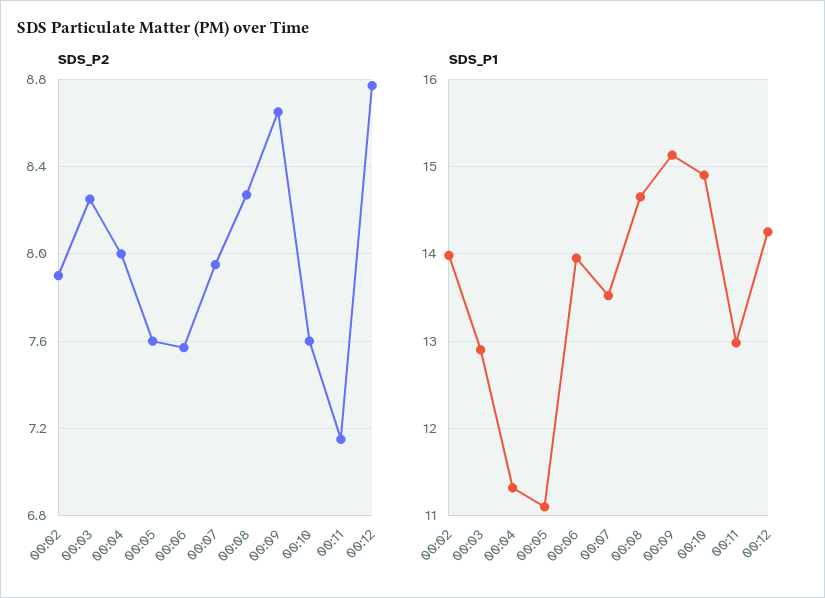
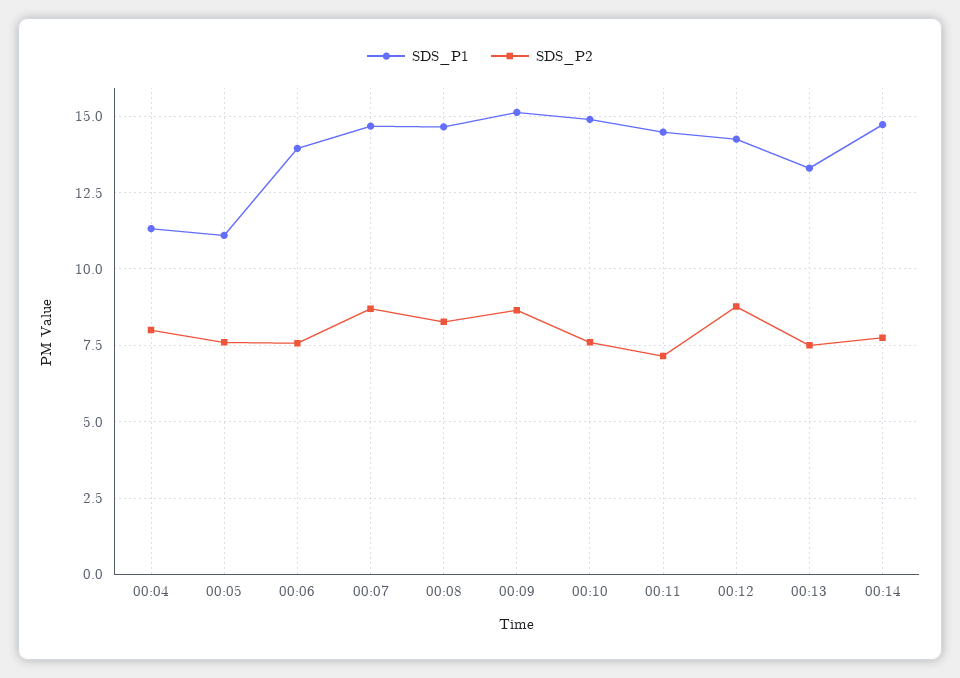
SDS_P2, 00:02: 7.9 -> none
SDS_P2, 00:03: 8.25 -> none
SDS_P2, 00:07: 7.95 -> 8.75
SDS_P1, 00:02: 14 -> none
SDS_P1, 00:03: 12.9 -> none
SDS_P1, 00:07: 13.5 -> 14.75
SDS_P1, 00:11: 13 -> 14.5
SDS_P1, 00:13: none -> 13.25
SDS_P2, 00:13: none -> 7.5
SDS_P1, 00:14: none -> 14.75
SDS_P2, 00:14: none -> 7.75

